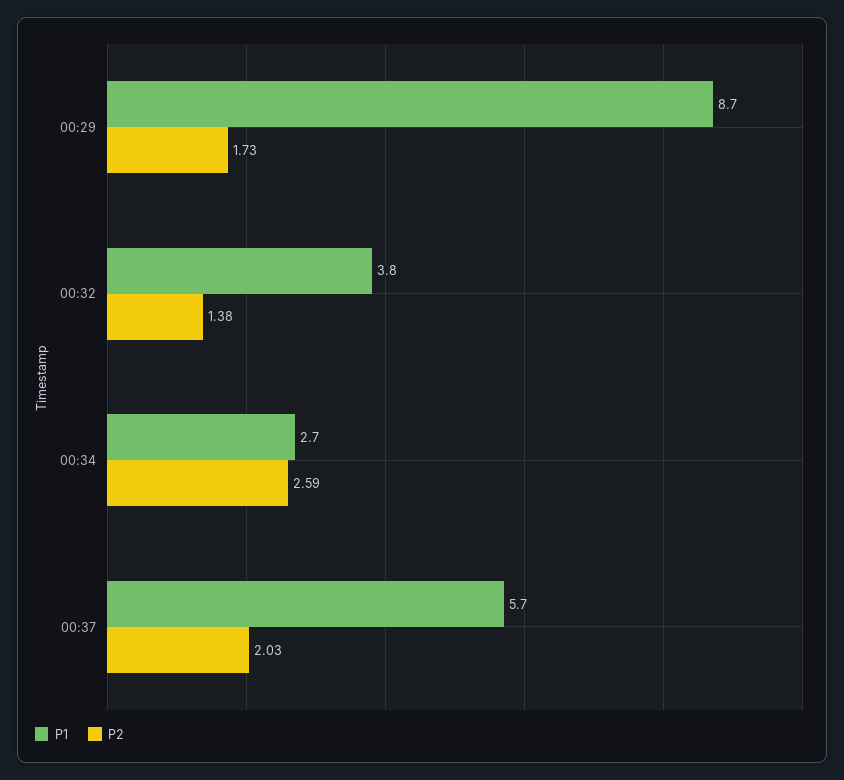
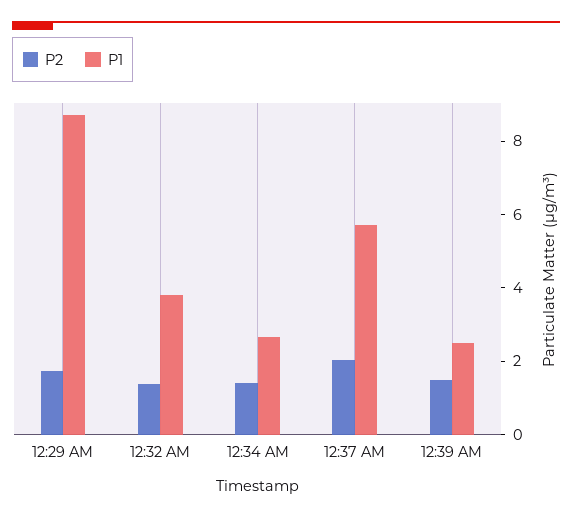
P2, 00:34: 2.59 -> 1.5
P2, 12:39 AM: none -> 1.5
P1, 12:39 AM: none -> 2.5

